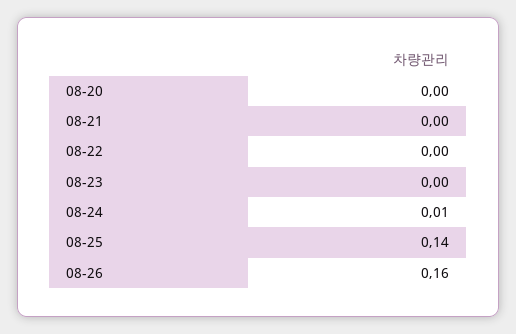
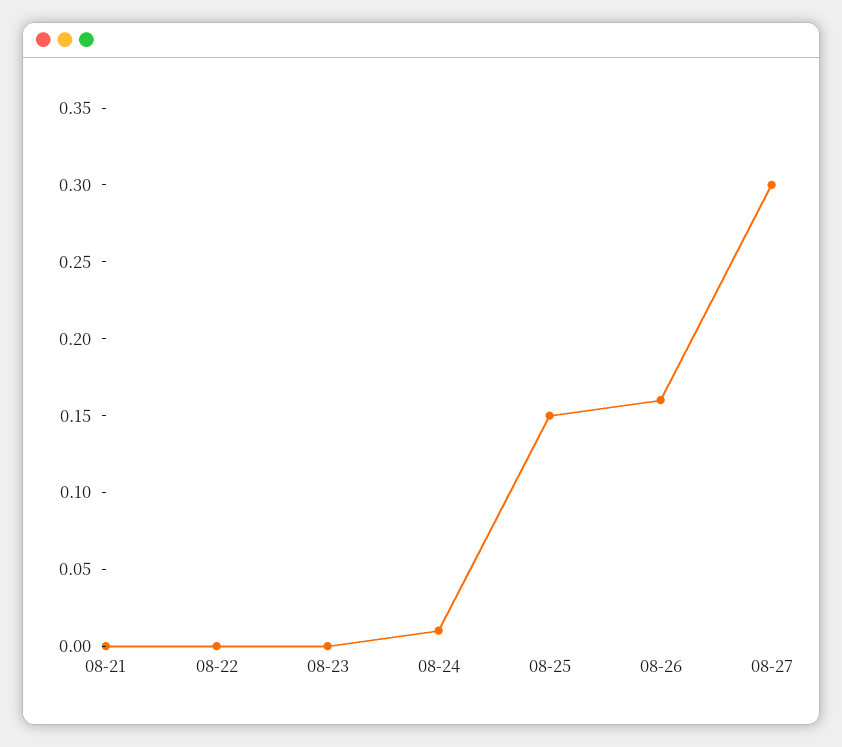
08-20: 0 -> none
08-25: 0.14 -> 0.15
08-27: none -> 0.3

